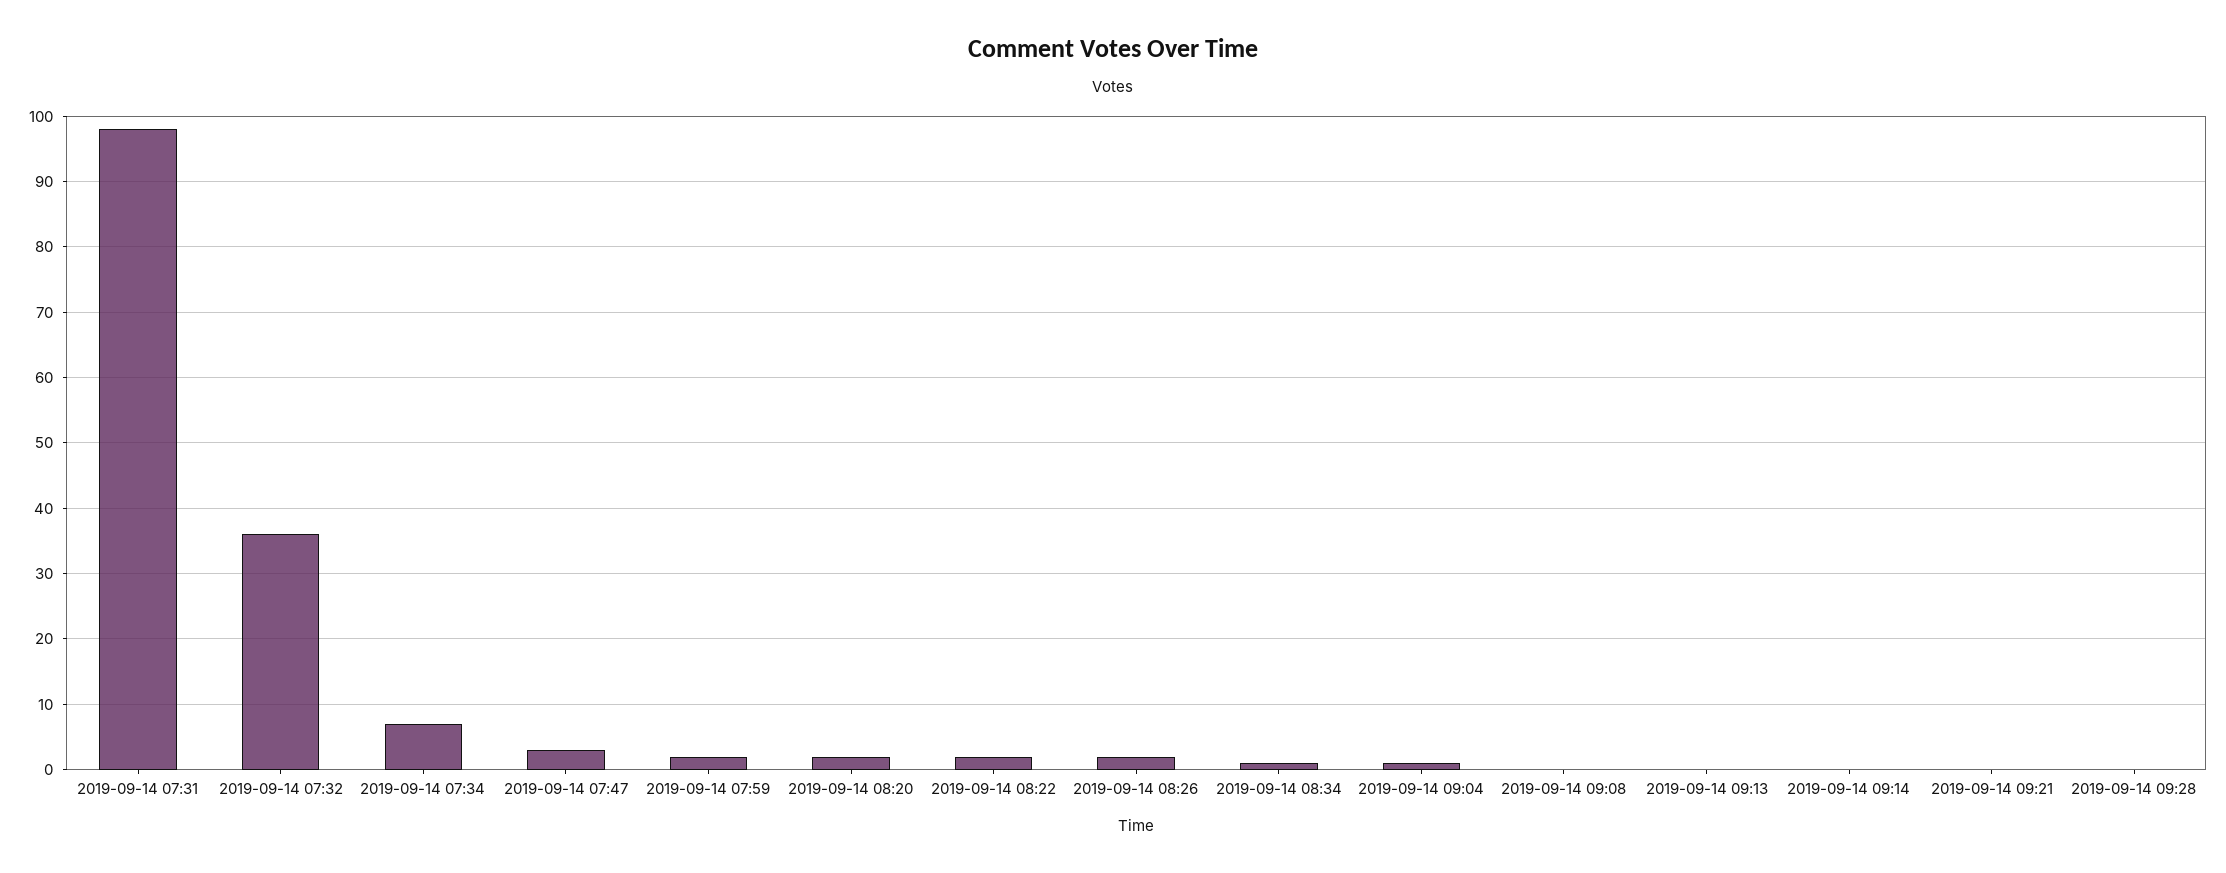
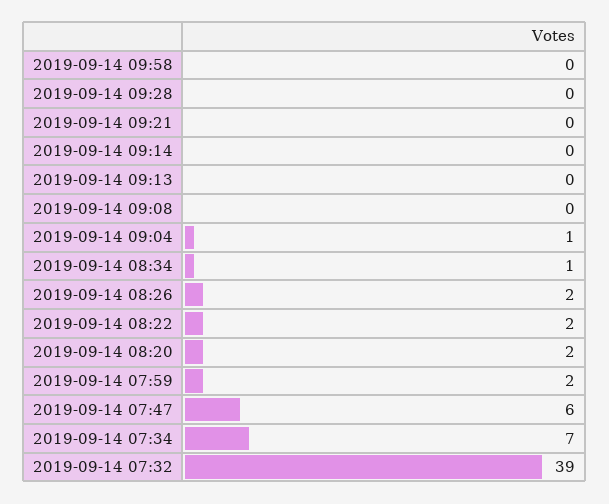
2019-09-14 07:31: 98 -> none
2019-09-14 07:32: 36 -> 39
2019-09-14 07:47: 3 -> 6
2019-09-14 09:58: none -> 0

